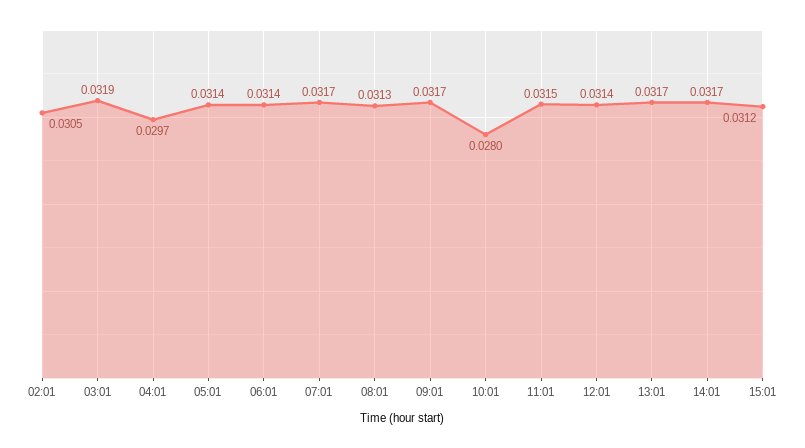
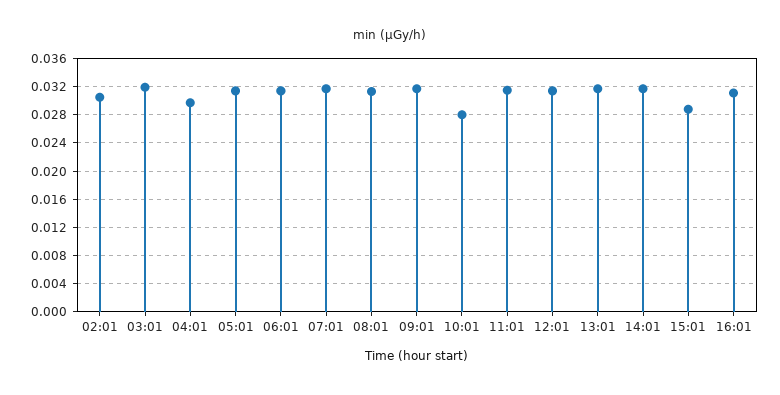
15:01: 0.0312 -> 0.029
16:01: none -> 0.031

